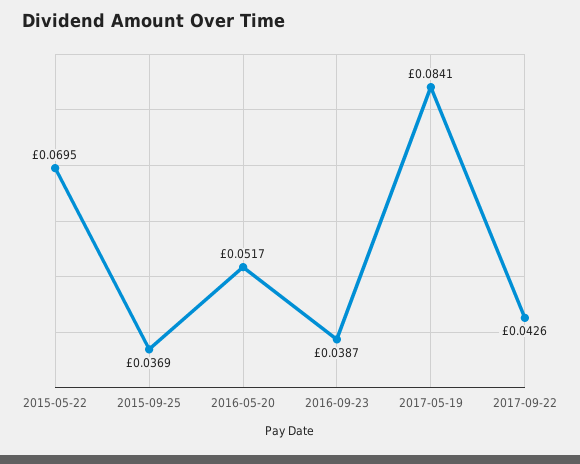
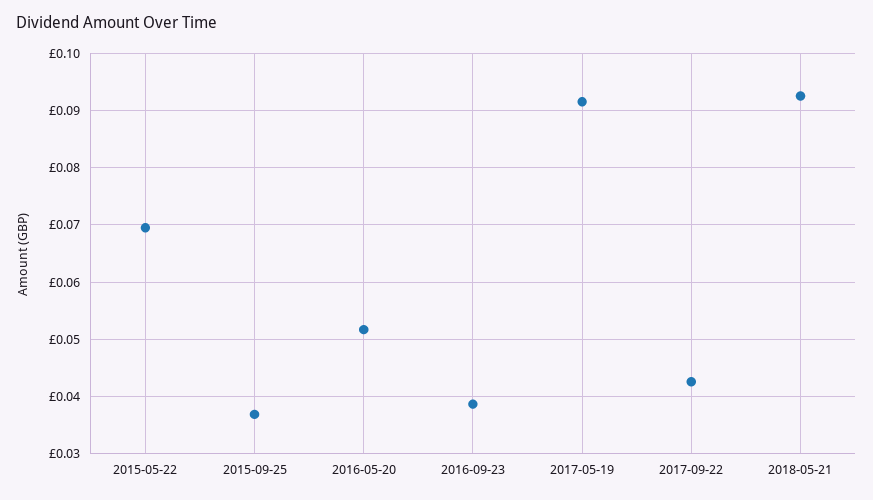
2017-05-19: 0.0841 -> 0.092
2018-05-21: none -> 0.092

